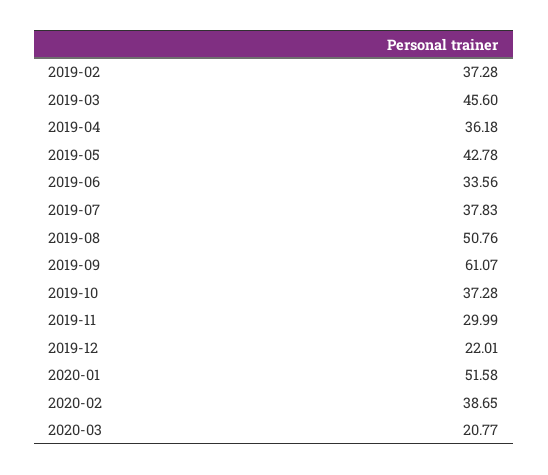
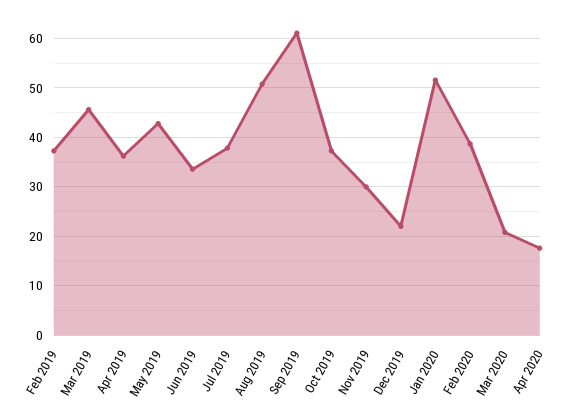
Apr 2020: none -> 18

